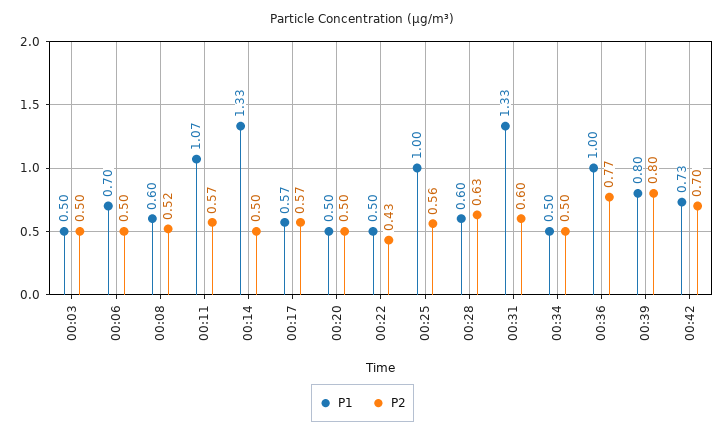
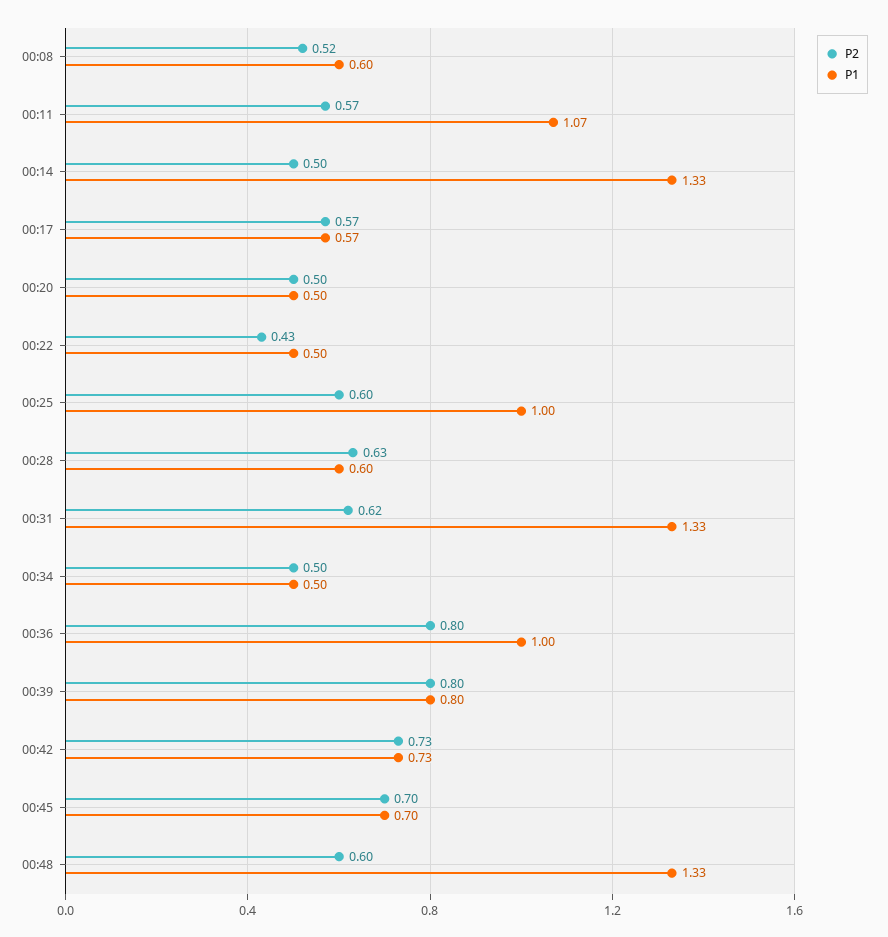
P1, 00:03: 0.5 -> none
P2, 00:03: 0.5 -> none
P1, 00:06: 0.7 -> none
P2, 00:06: 0.5 -> none
P2, 00:25: 0.56 -> 0.6
P2, 00:31: 0.6 -> 0.62
P2, 00:36: 0.77 -> 0.8
P2, 00:42: 0.7 -> 0.73
P2, 00:45: none -> 0.7
P1, 00:45: none -> 0.7
P2, 00:48: none -> 0.6
P1, 00:48: none -> 1.33

